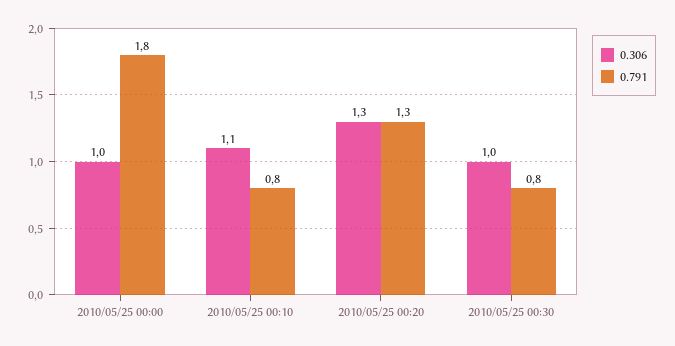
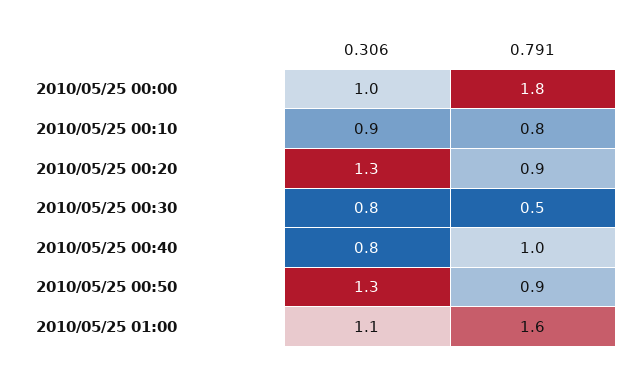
0.306, 2010/05/25 00:10: 1.1 -> 0.9
0.791, 2010/05/25 00:20: 1.3 -> 0.9
0.306, 2010/05/25 00:30: 1 -> 0.8
0.791, 2010/05/25 00:30: 0.8 -> 0.5
0.306, 2010/05/25 00:40: none -> 0.8
0.791, 2010/05/25 00:40: none -> 1
0.306, 2010/05/25 00:50: none -> 1.3
0.791, 2010/05/25 00:50: none -> 0.9
0.306, 2010/05/25 01:00: none -> 1.1
0.791, 2010/05/25 01:00: none -> 1.6

